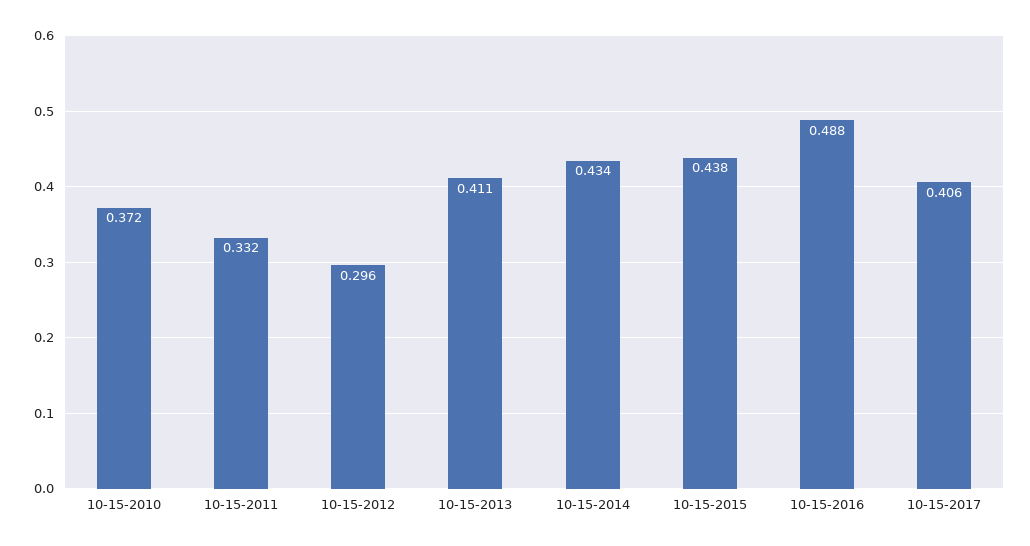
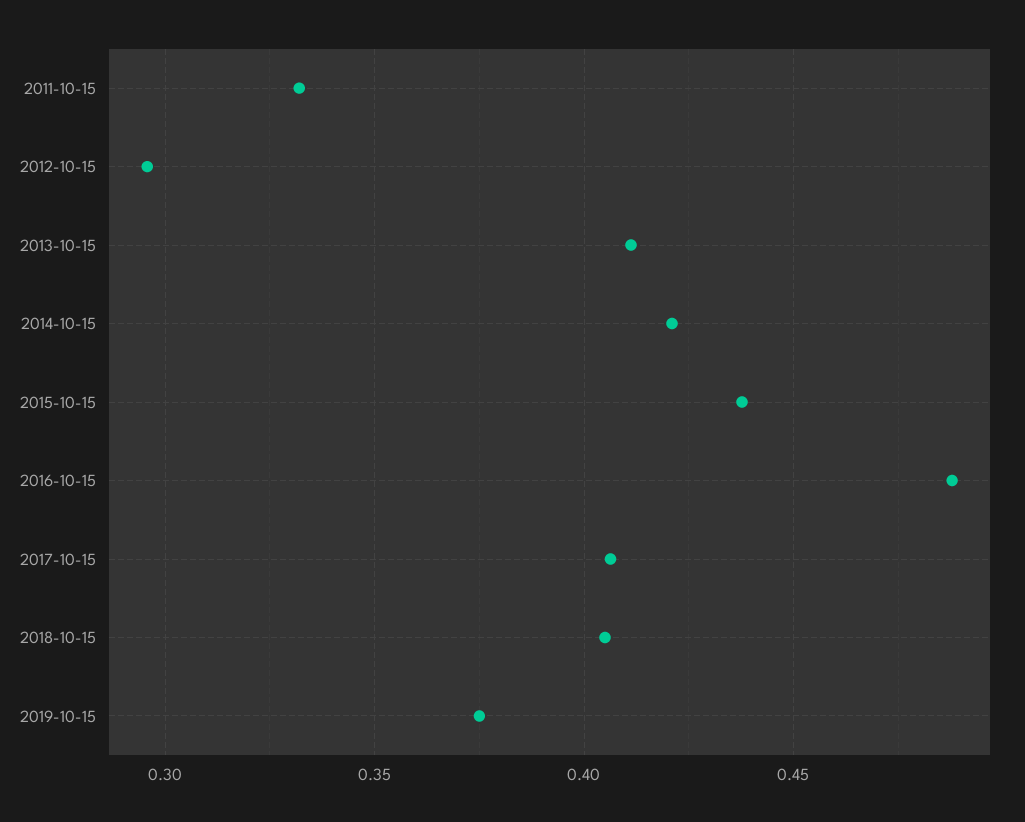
10-15-2010: 0.372 -> none
10-15-2014: 0.434 -> 0.42
2018-10-15: none -> 0.405
2019-10-15: none -> 0.375

